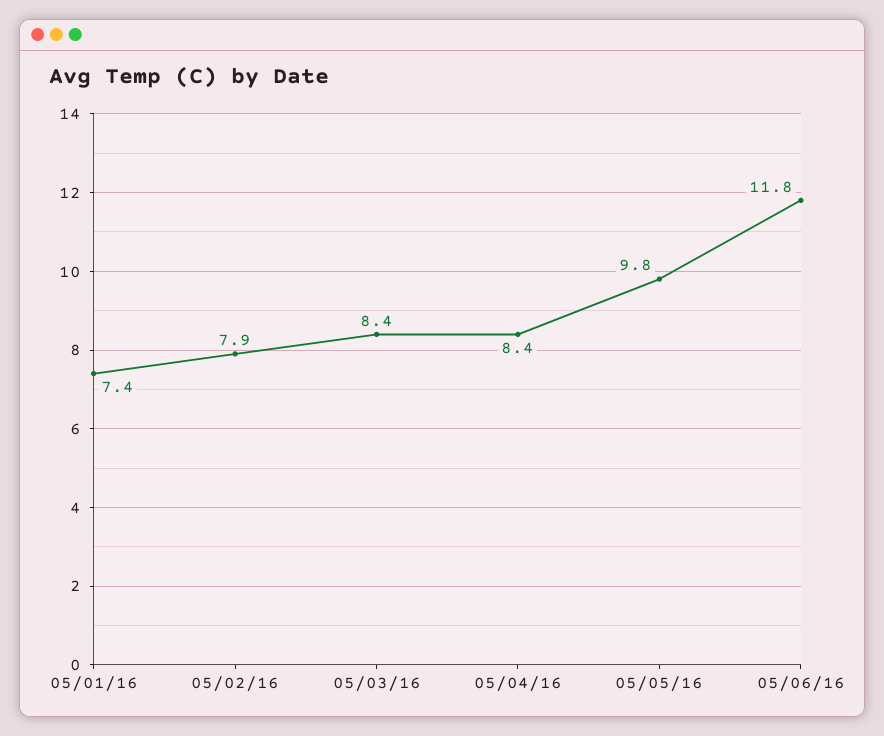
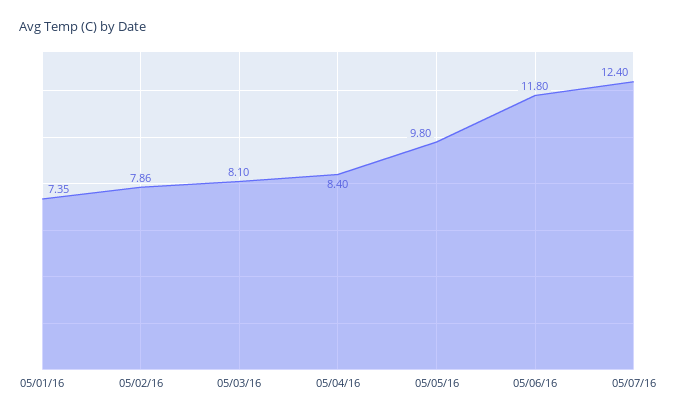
05/03/16: 8.4 -> 8.1
05/07/16: none -> 12.4

